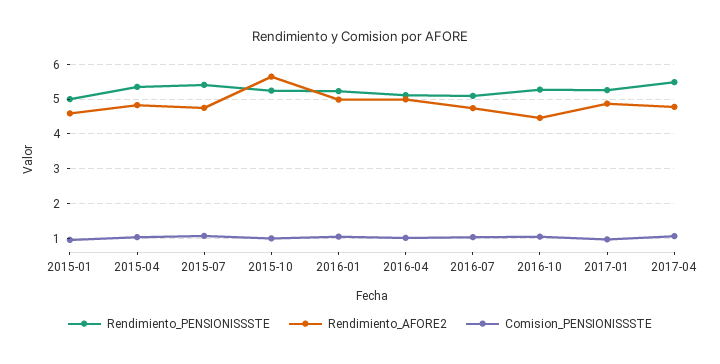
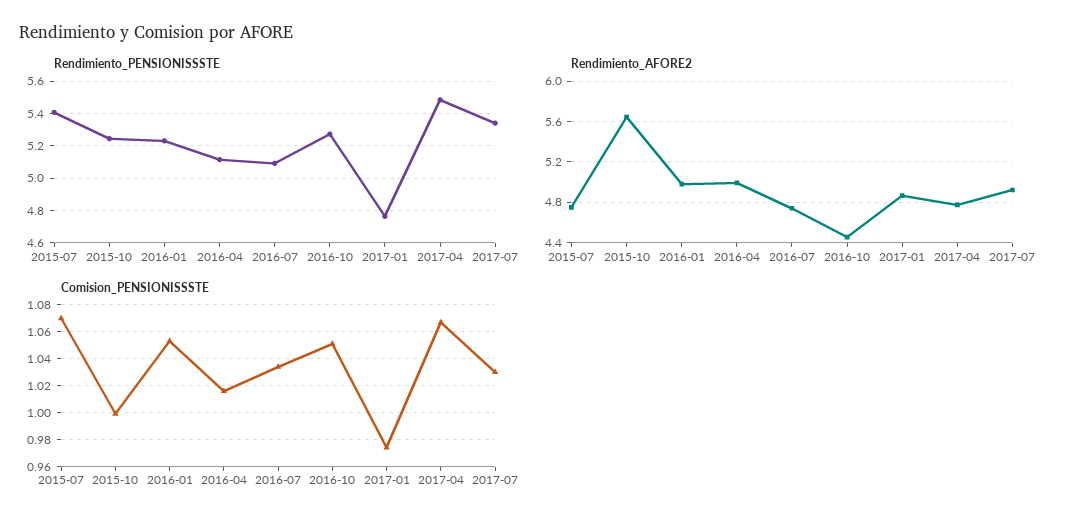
Rendimiento_PENSIONISSSTE, 2015-01: 5 -> none
Rendimiento_AFORE2, 2015-01: 4.6 -> none
Comision_PENSIONISSSTE, 2015-01: 1 -> none
Rendimiento_PENSIONISSSTE, 2015-04: 5.4 -> none
Rendimiento_AFORE2, 2015-04: 4.8 -> none
Comision_PENSIONISSSTE, 2015-04: 1 -> none
Rendimiento_PENSIONISSSTE, 2017-01: 5.2 -> 4.75
Rendimiento_PENSIONISSSTE, 2017-07: none -> 5.35
Rendimiento_AFORE2, 2017-07: none -> 4.9
Comision_PENSIONISSSTE, 2017-07: none -> 1.03

